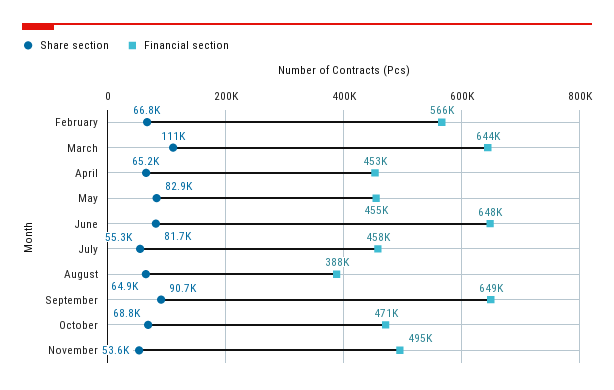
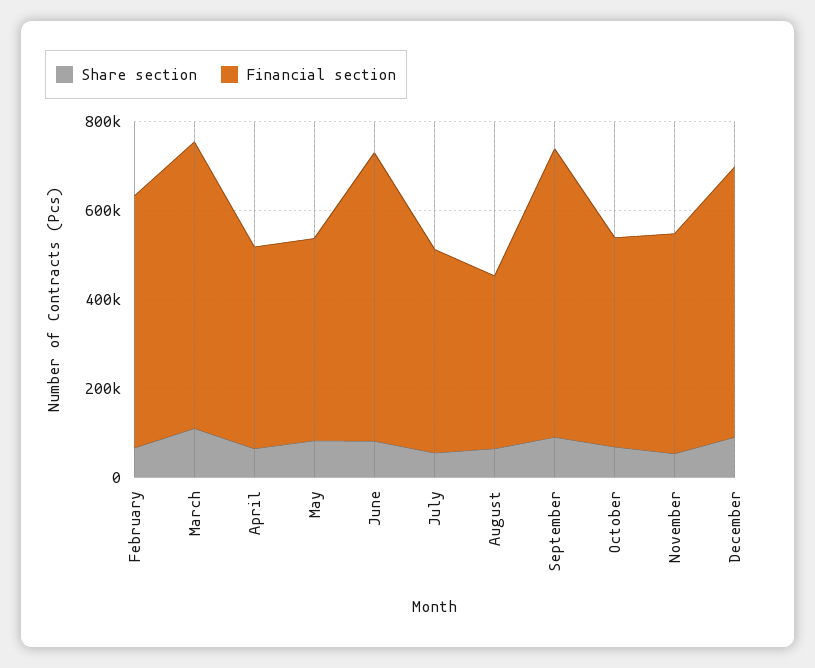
Share section, December: none -> 100000
Financial section, December: none -> 600000

